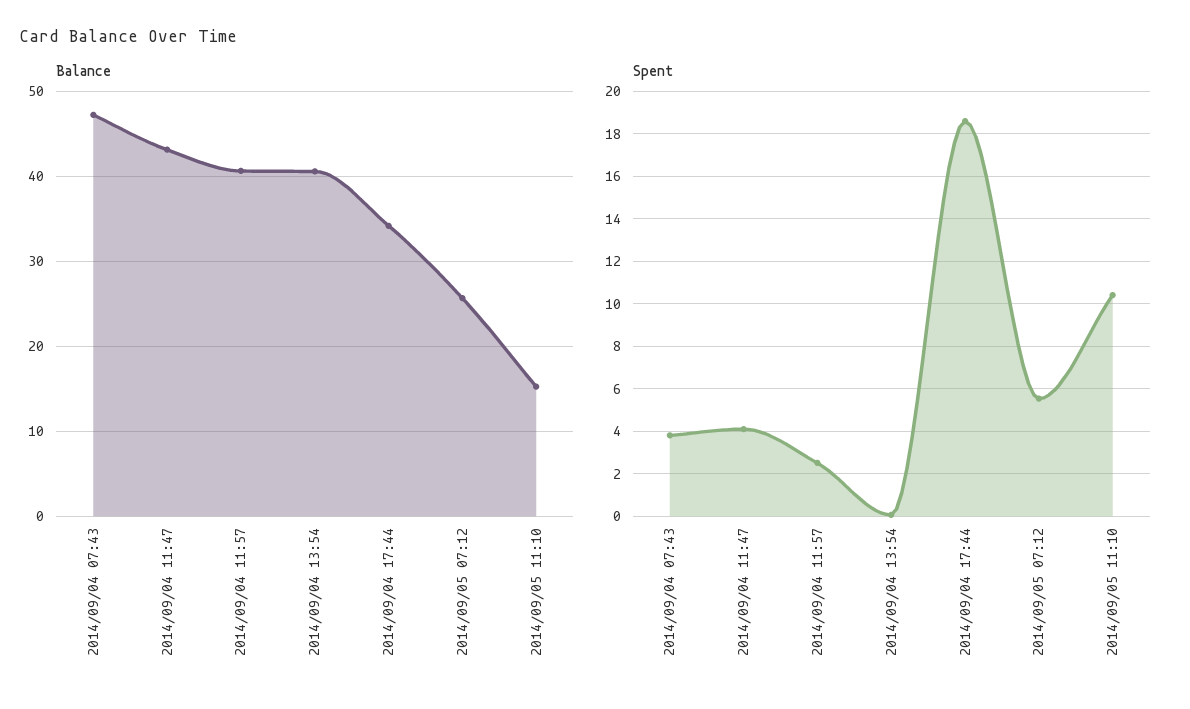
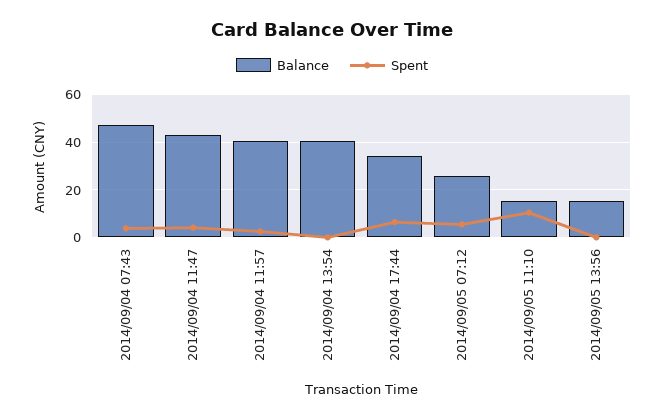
Spent, 2014/09/04 17:44: 18.5 -> 5
Balance, 2014/09/05 13:56: none -> 15
Spent, 2014/09/05 13:56: none -> 0

